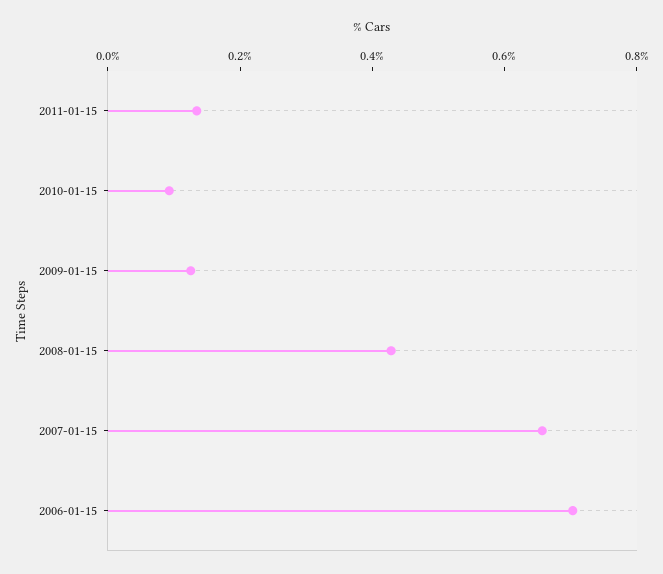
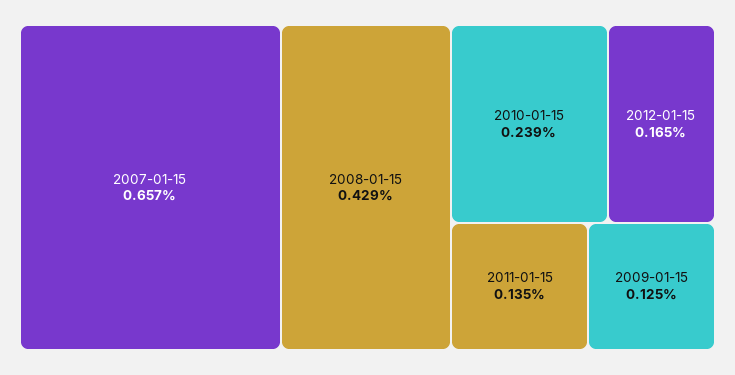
2010-01-15: 0.1 -> 0.239
2006-01-15: 0.7 -> none
2012-01-15: none -> 0.165

